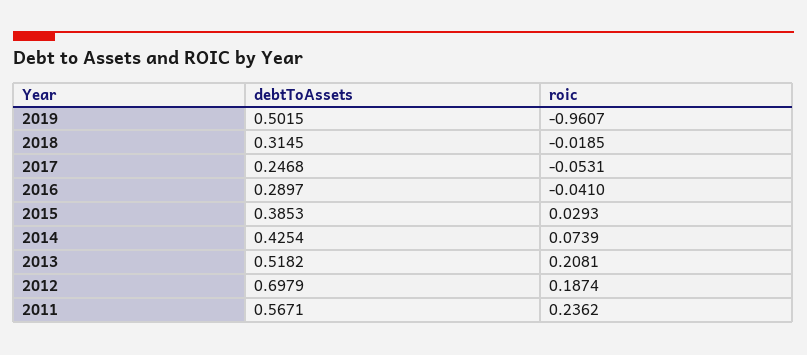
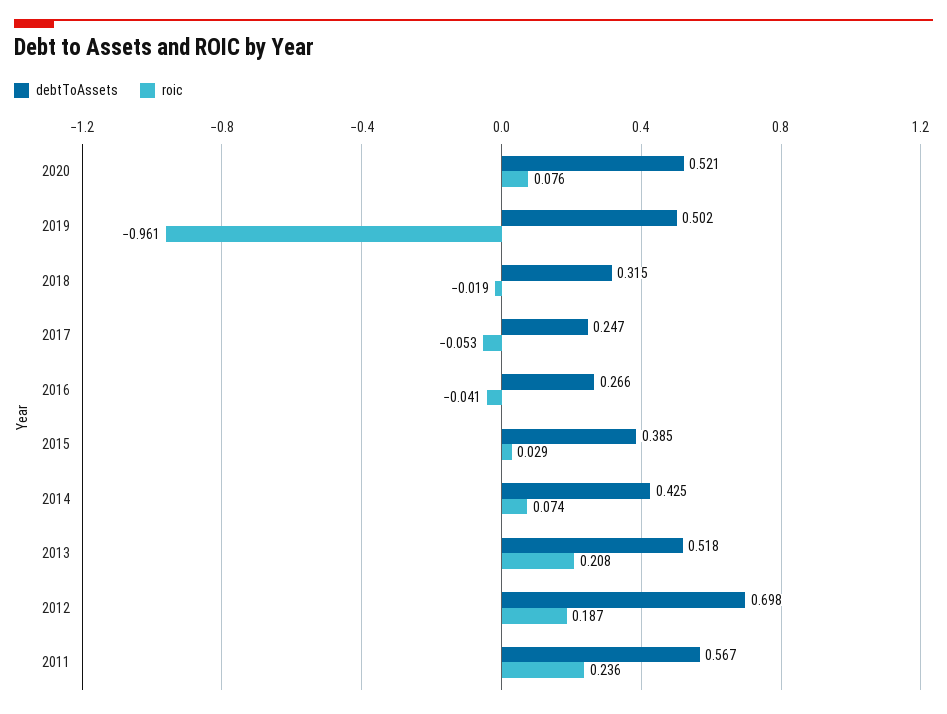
debtToAssets, 2016: 0.2897 -> 0.266
debtToAssets, 2020: none -> 0.521
roic, 2020: none -> 0.076

